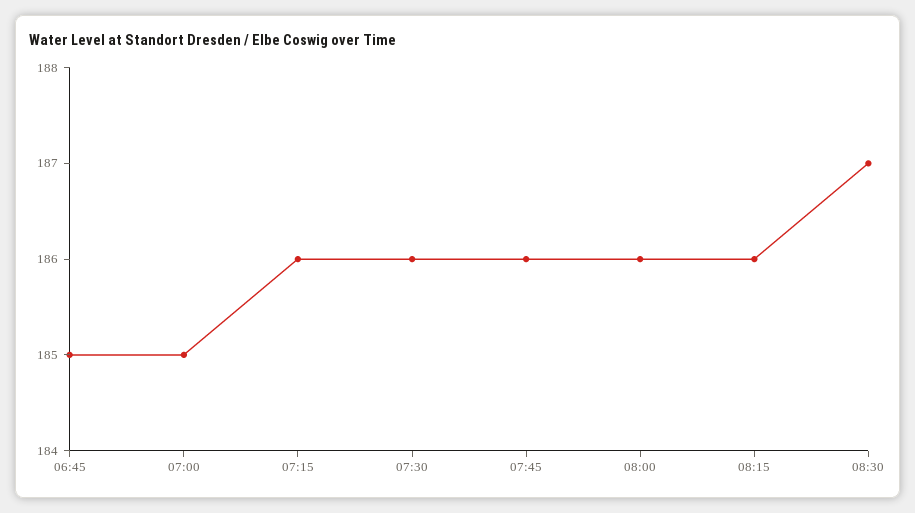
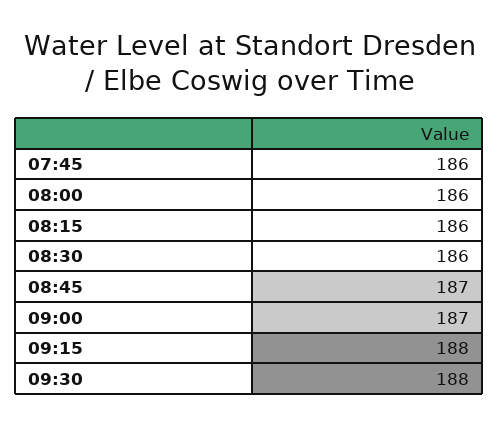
06:45: 185 -> none
07:00: 185 -> none
07:15: 186 -> none
07:30: 186 -> none
08:30: 187 -> 186
08:45: none -> 187
09:00: none -> 187
09:15: none -> 188
09:30: none -> 188

